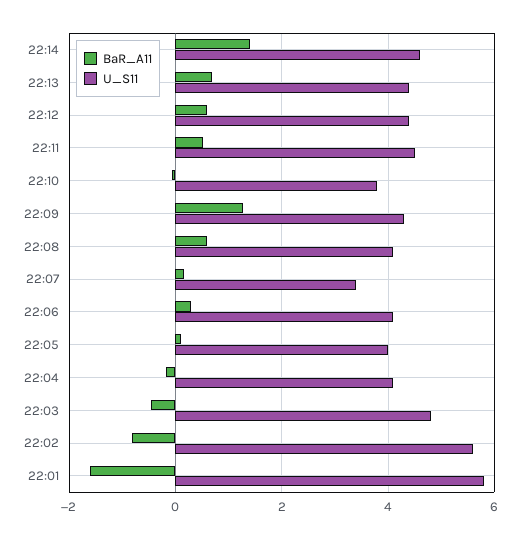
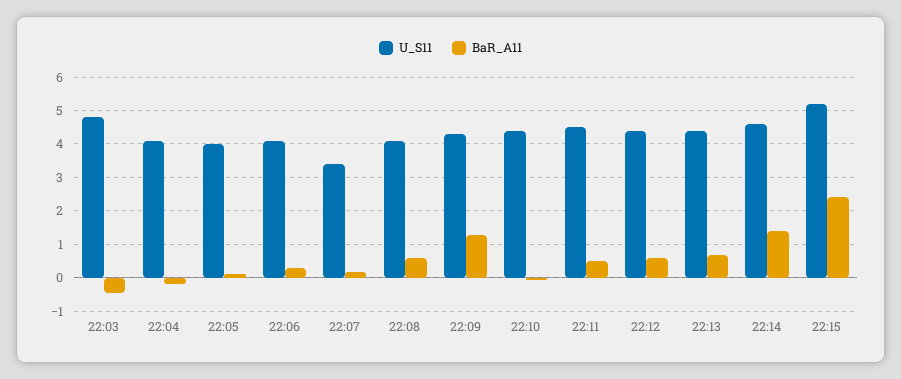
U_S11, 22:10: 3.8 -> 4.4
BaR_A11, 22:02: -0.8 -> none
U_S11, 22:02: 5.6 -> none
BaR_A11, 22:01: -1.6 -> none
U_S11, 22:01: 5.8 -> none
U_S11, 22:15: none -> 5.2
BaR_A11, 22:15: none -> 2.4

